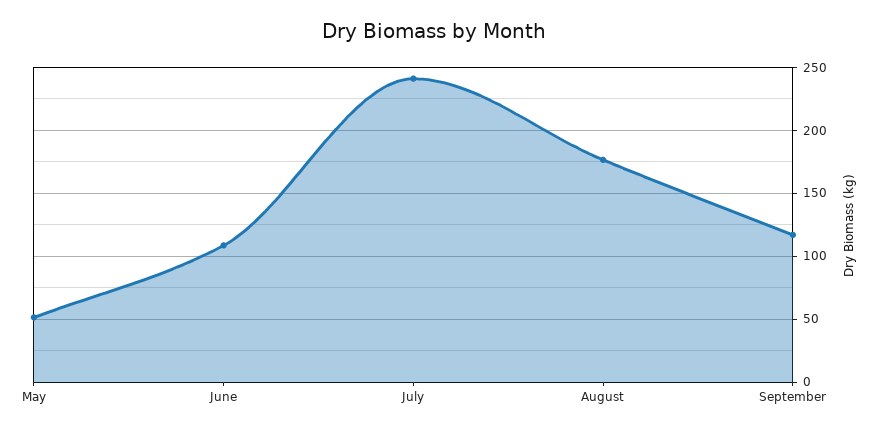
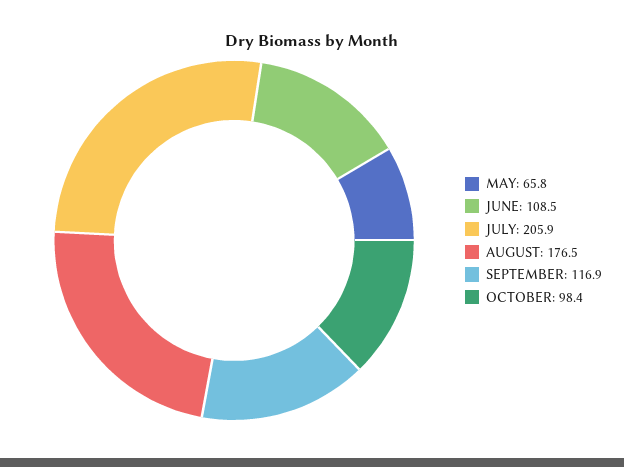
May: 50 -> 65.8
July: 240 -> 205.9
OCTOBER: none -> 98.4

